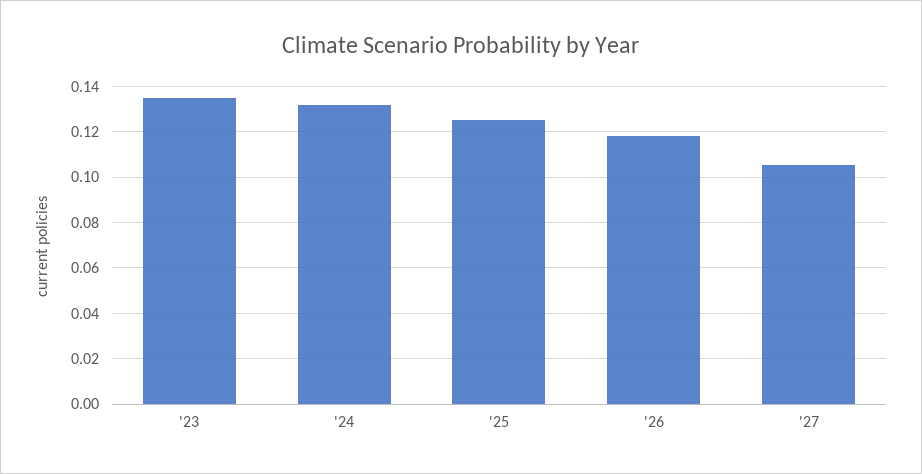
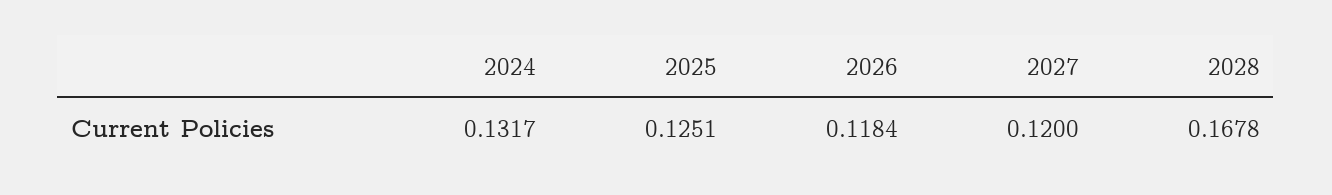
'23: 0.135 -> none
'27: 0.105 -> 0.12
2028: none -> 0.1678

